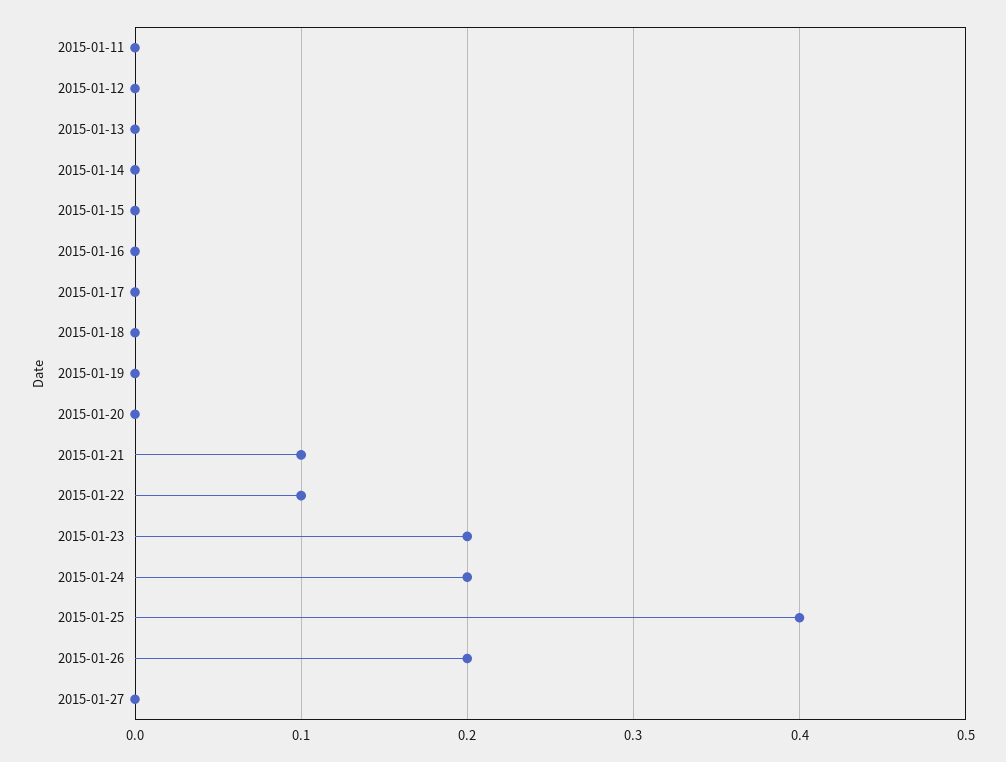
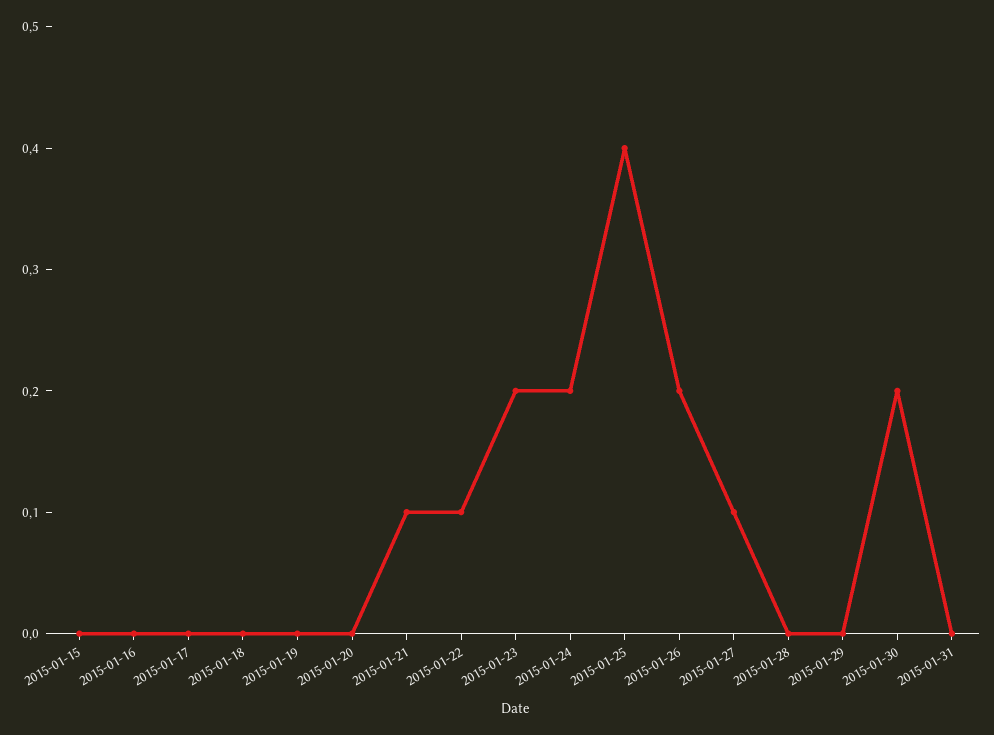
2015-01-11: 0 -> none
2015-01-12: 0 -> none
2015-01-13: 0 -> none
2015-01-14: 0 -> none
2015-01-27: 0 -> 0.1
2015-01-28: none -> 0
2015-01-29: none -> 0
2015-01-30: none -> 0.2
2015-01-31: none -> 0

